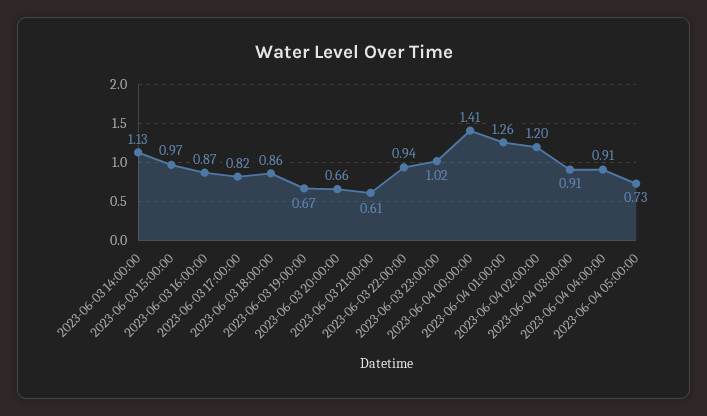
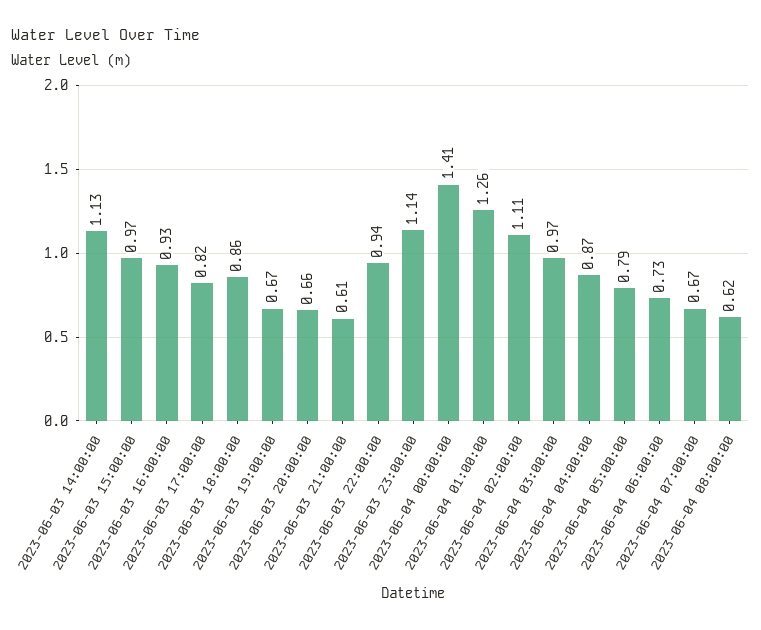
2023-06-03 16:00:00: 0.87 -> 0.93
2023-06-03 23:00:00: 1.02 -> 1.14
2023-06-04 02:00:00: 1.2 -> 1.11
2023-06-04 03:00:00: 0.91 -> 0.97
2023-06-04 04:00:00: 0.91 -> 0.87
2023-06-04 05:00:00: 0.73 -> 0.79
2023-06-04 06:00:00: none -> 0.73
2023-06-04 07:00:00: none -> 0.67
2023-06-04 08:00:00: none -> 0.62

